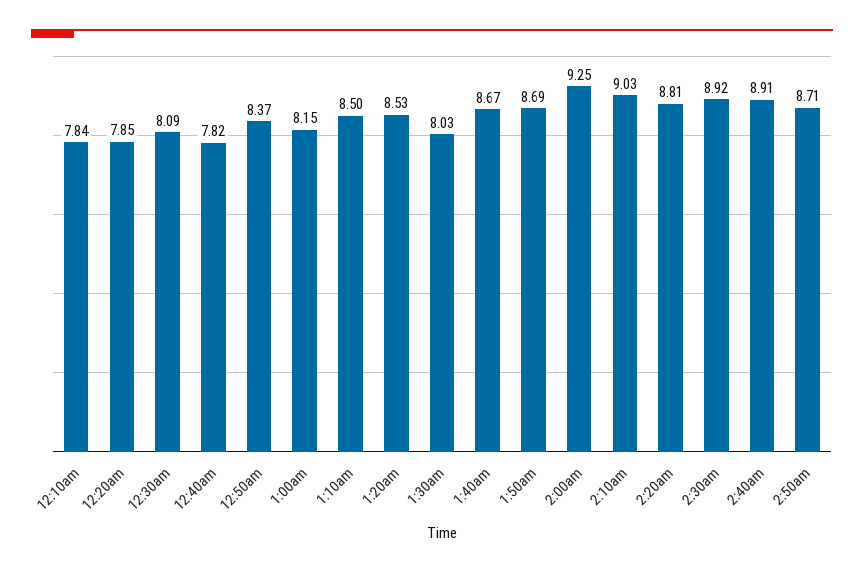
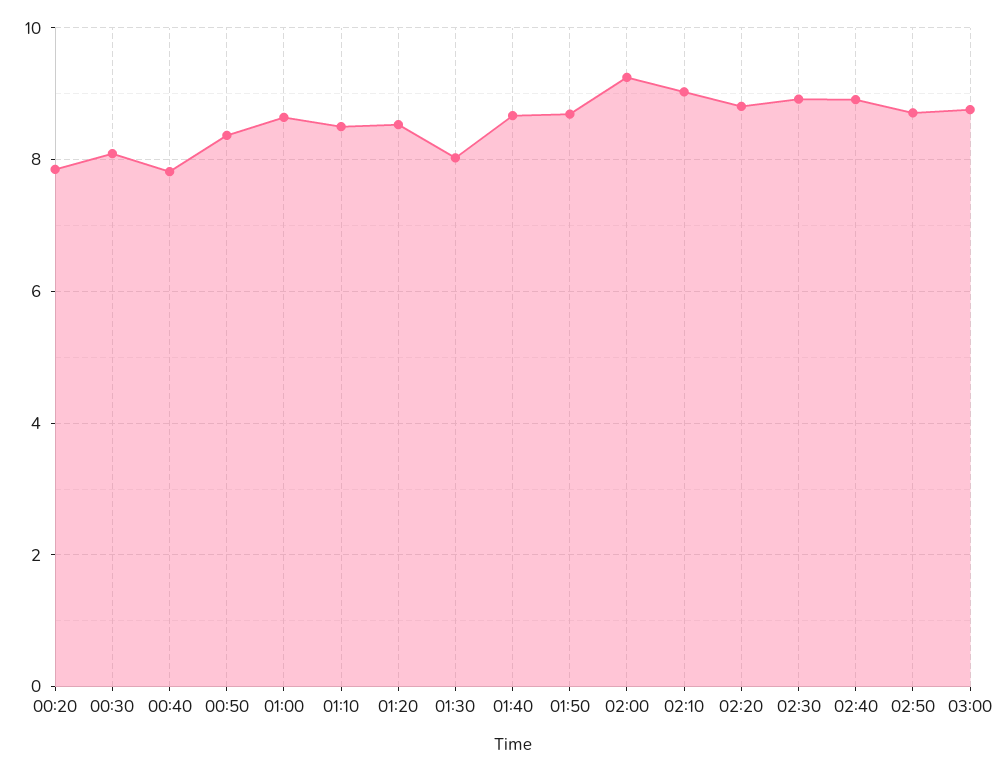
12:10am: 7.84 -> none
1:00am: 8.15 -> 8.6
03:00: none -> 8.8

